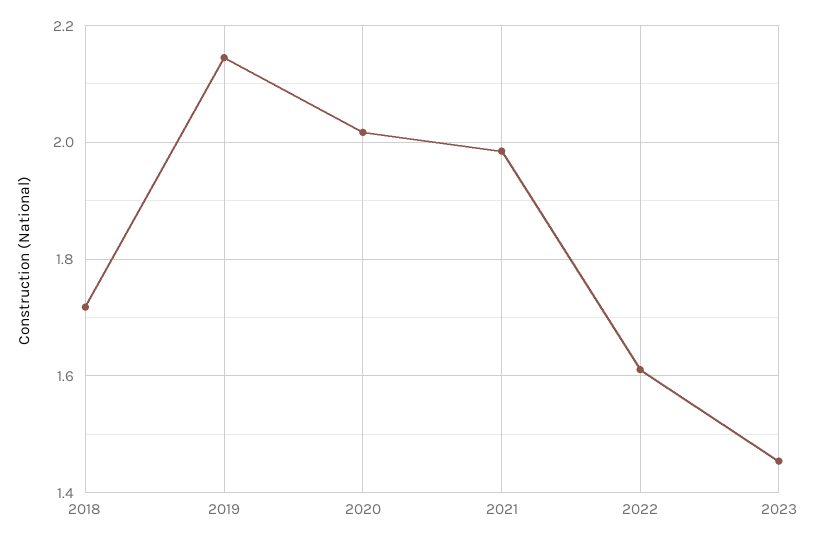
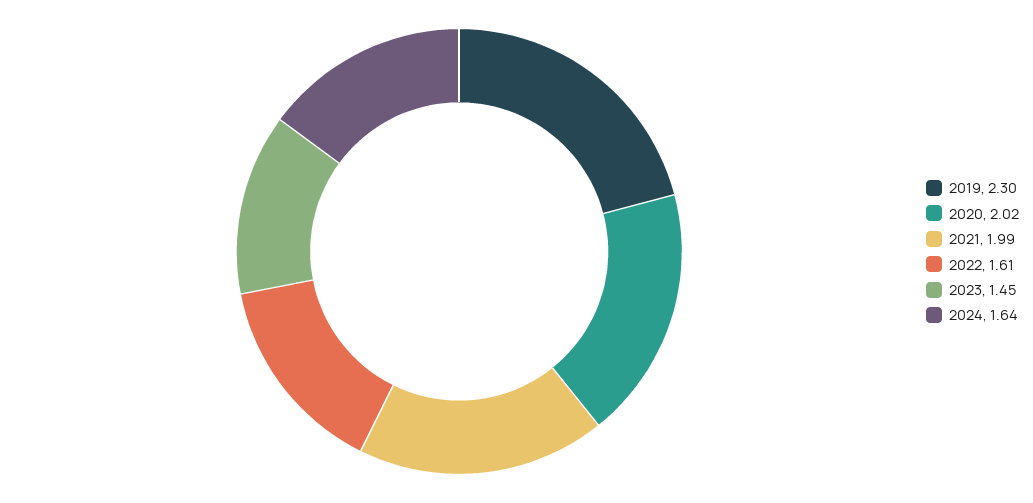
2018: 1.72 -> none
2019: 2.14 -> 2.3
2024: none -> 1.64

